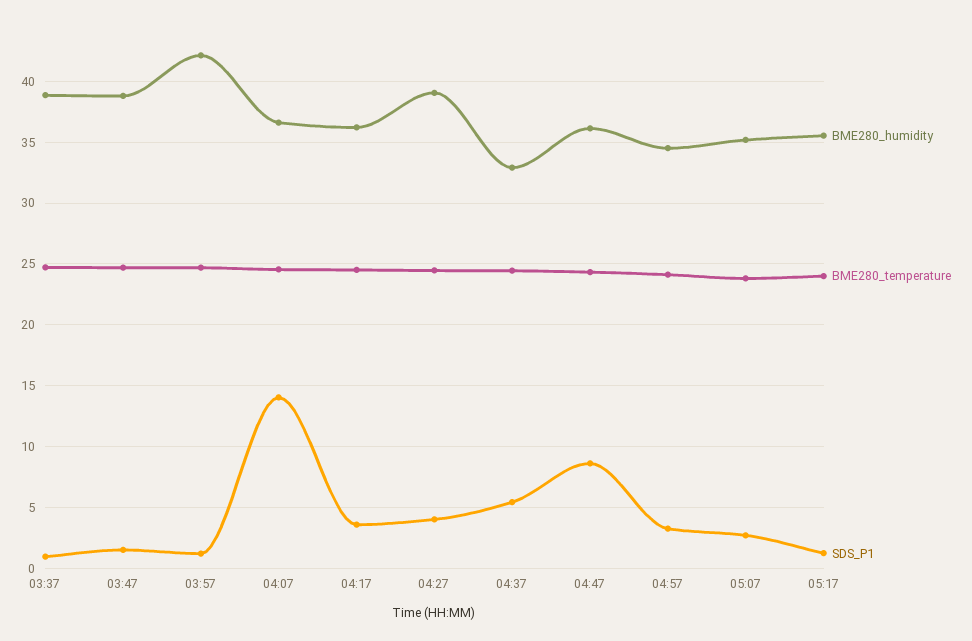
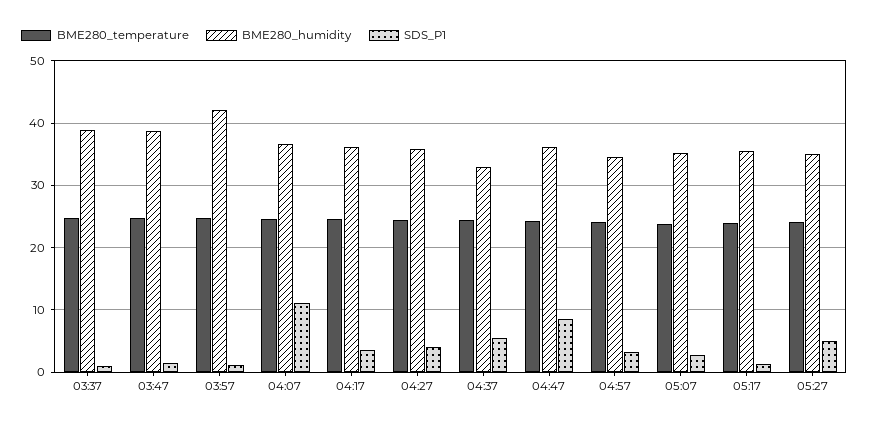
SDS_P1, 04:07: 14 -> 11
BME280_humidity, 04:27: 39 -> 36
BME280_temperature, 05:27: none -> 24
BME280_humidity, 05:27: none -> 35
SDS_P1, 05:27: none -> 5

